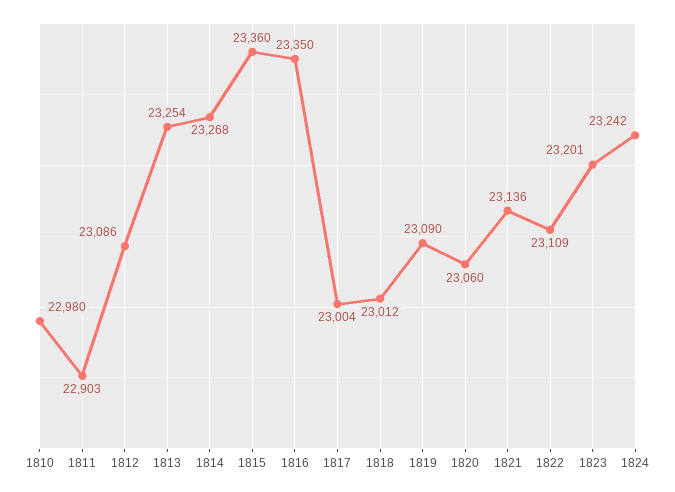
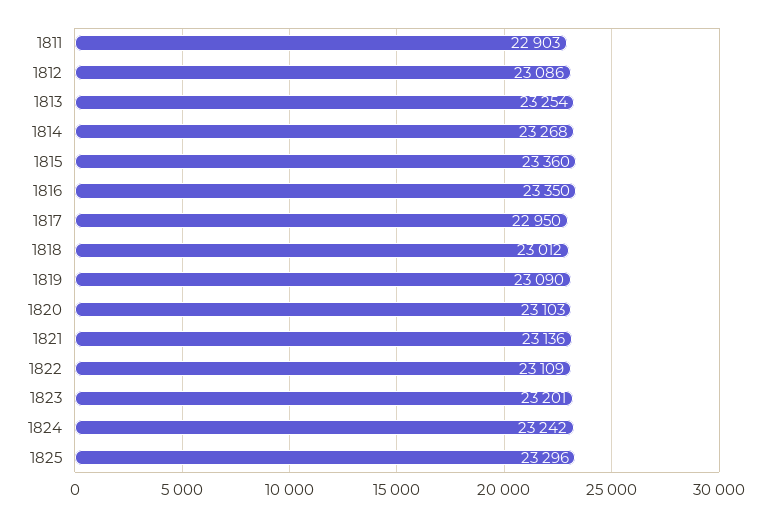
1810: 22980 -> none
1817: 23004 -> 22950
1820: 23060 -> 23103
1825: none -> 23296

